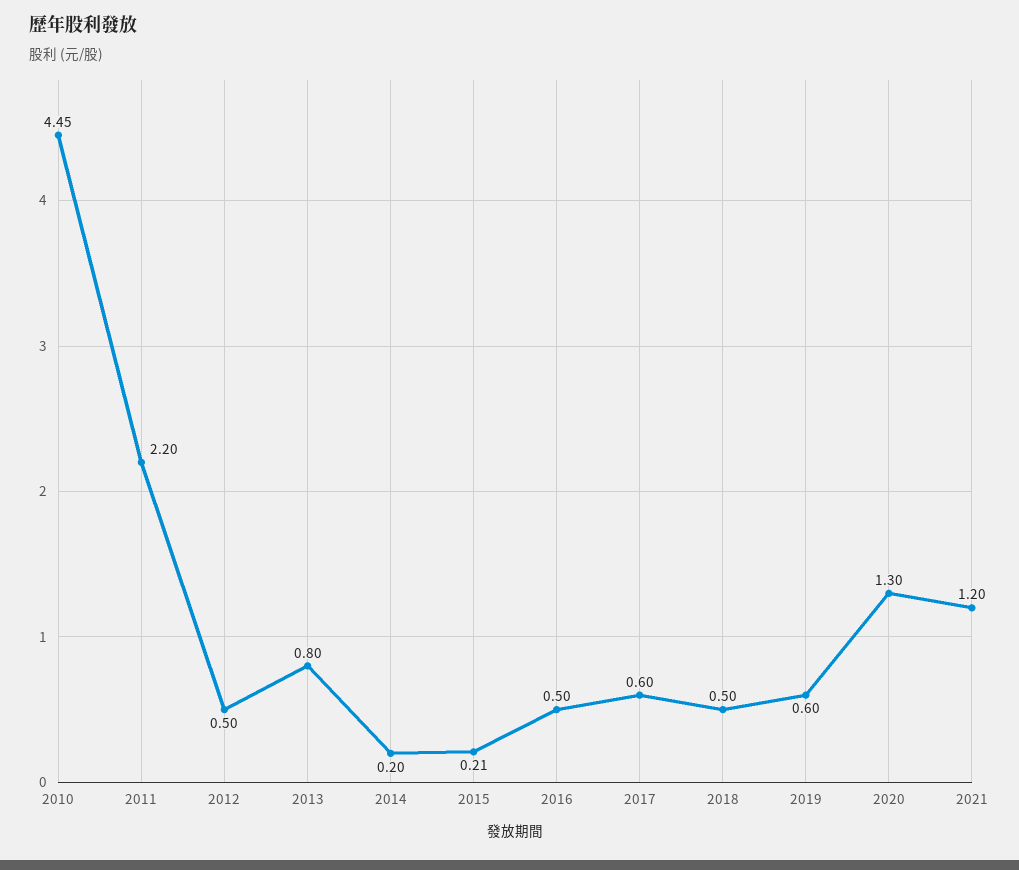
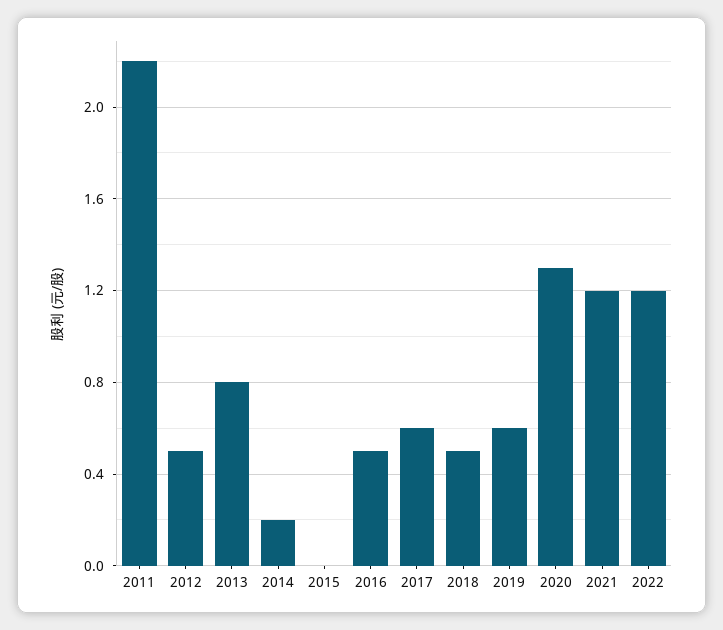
2010: 4.45 -> none
2015: 0.21 -> 0
2022: none -> 1.2

